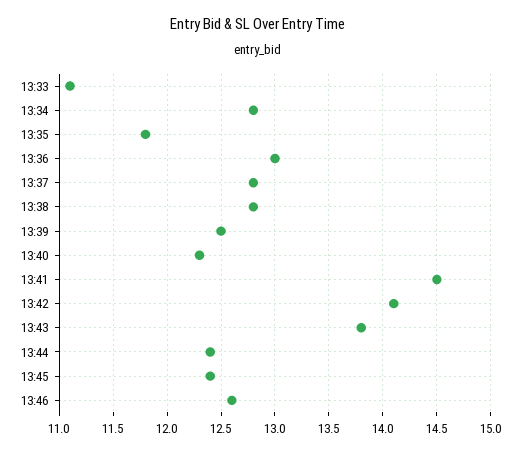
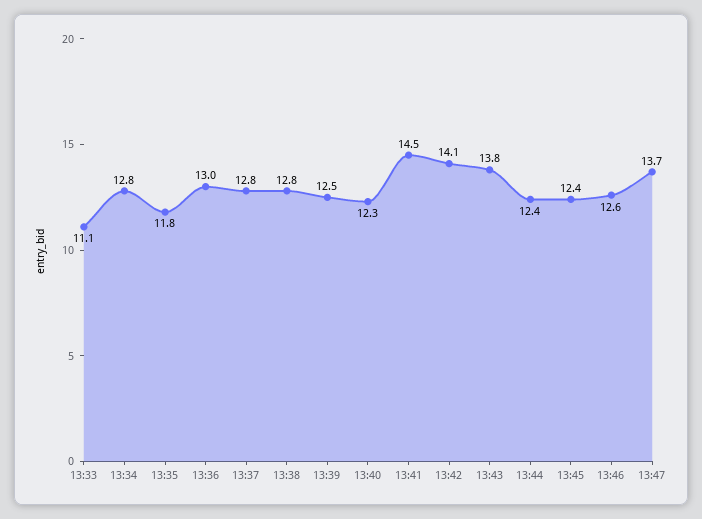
13:47: none -> 13.7

